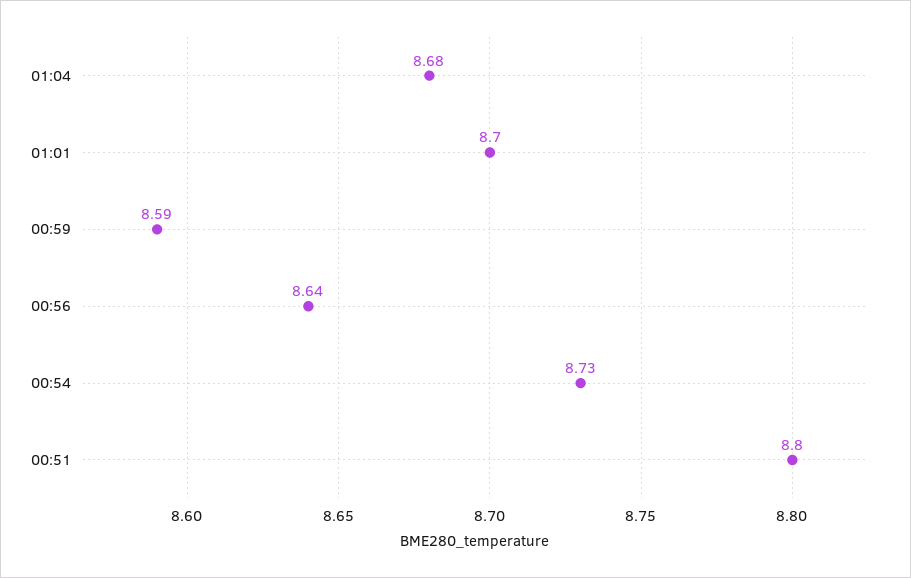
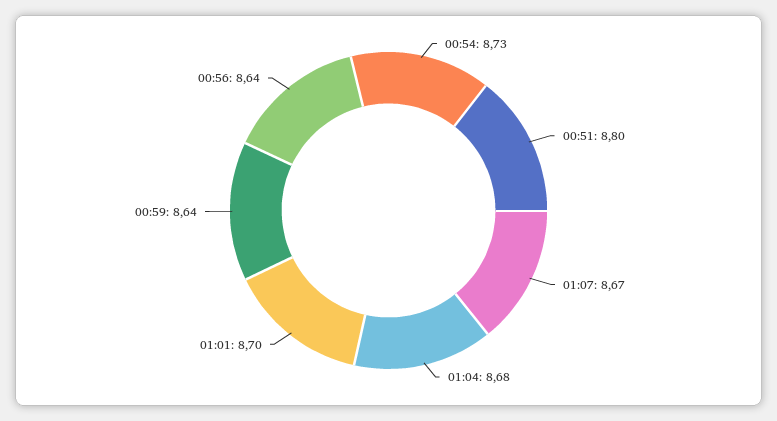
00:59: 8.59 -> 8.64
01:07: none -> 8.67

